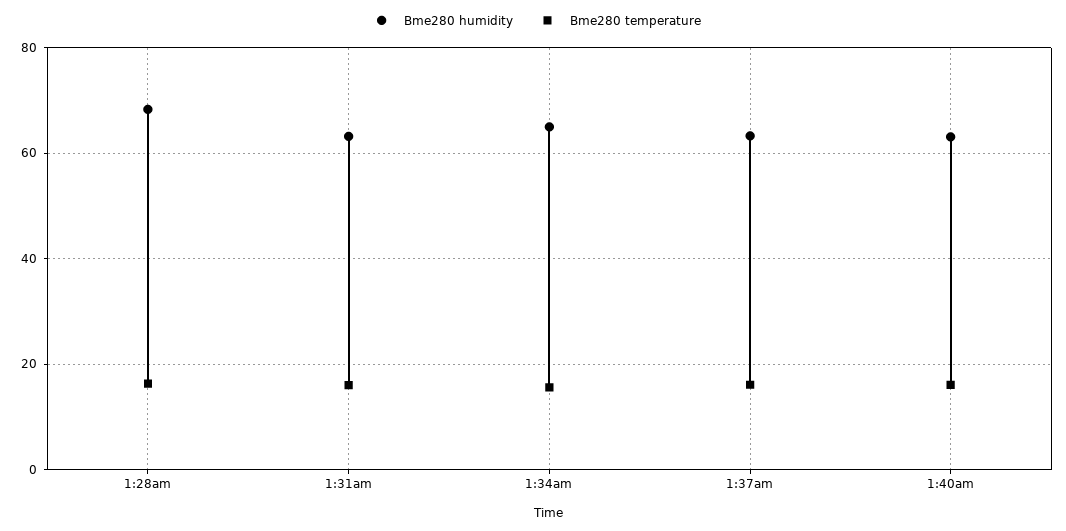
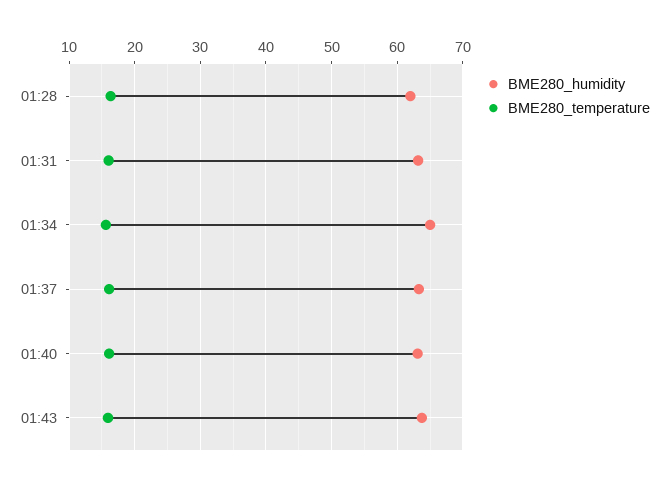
Bme280 humidity, 1:28am: 68 -> 62
Bme280 humidity, 01:43: none -> 64
Bme280 temperature, 01:43: none -> 16

